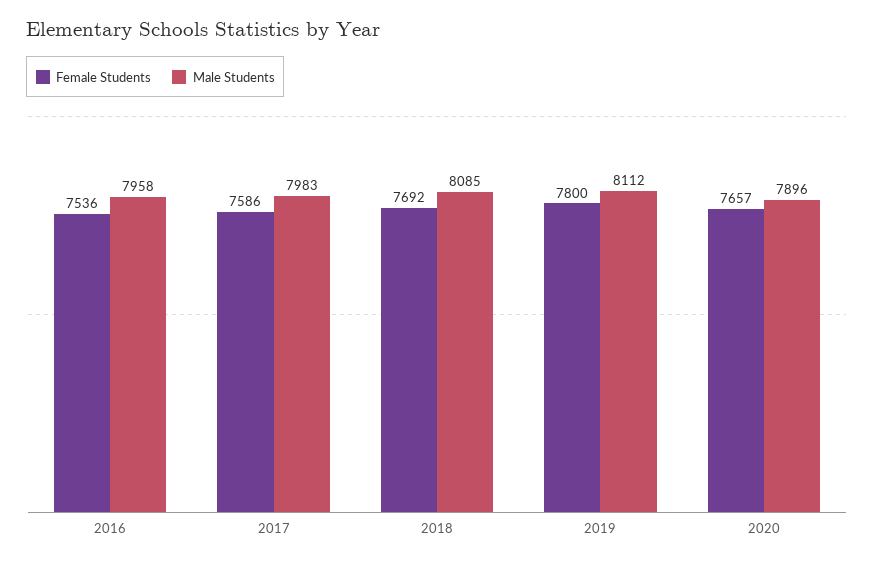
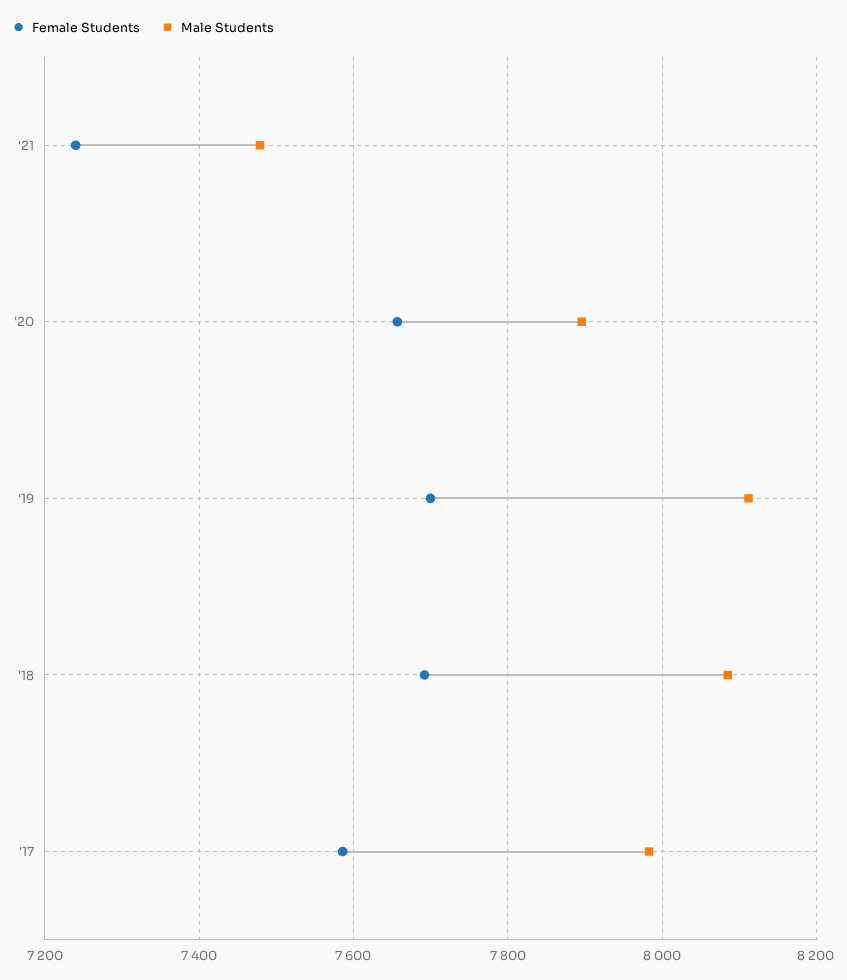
Female Students, 2016: 7536 -> none
Male Students, 2016: 7958 -> none
Female Students, 2019: 7800 -> 7700
Female Students, '21: none -> 7240
Male Students, '21: none -> 7480

